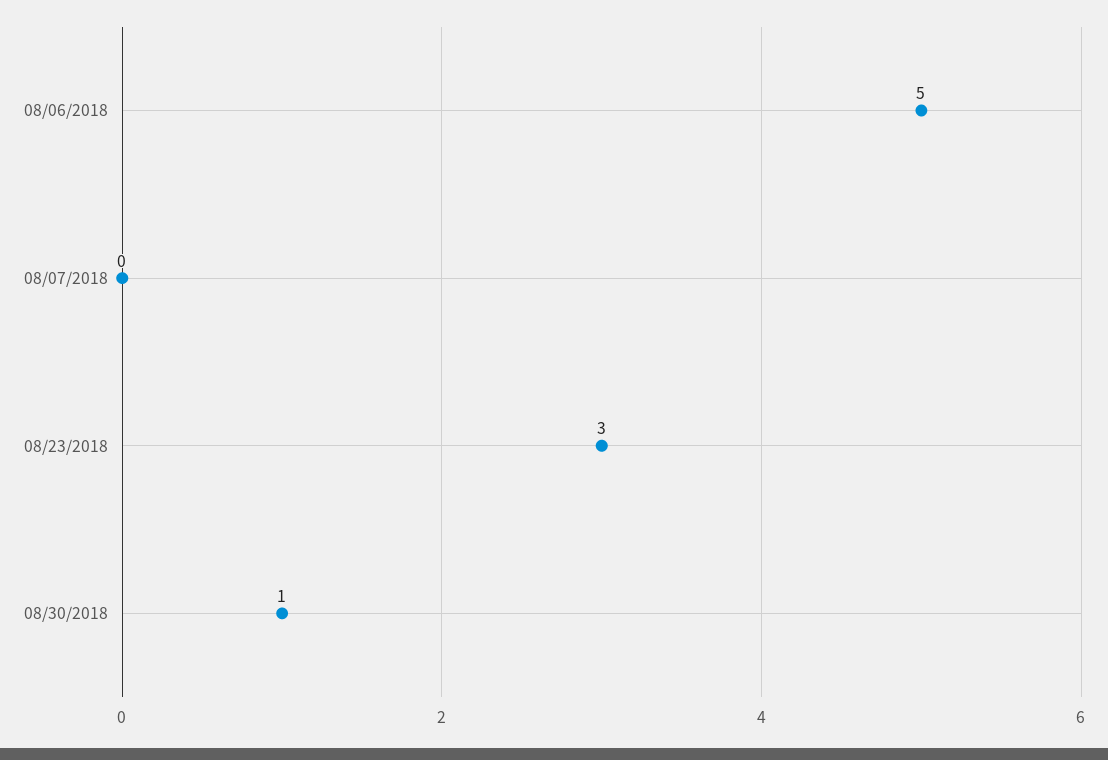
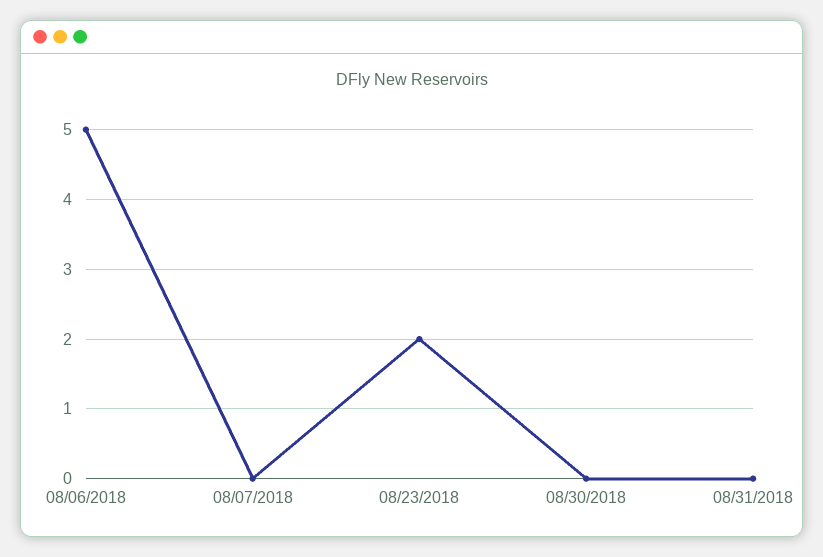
08/23/2018: 3 -> 2
08/30/2018: 1 -> 0
08/31/2018: none -> 0

